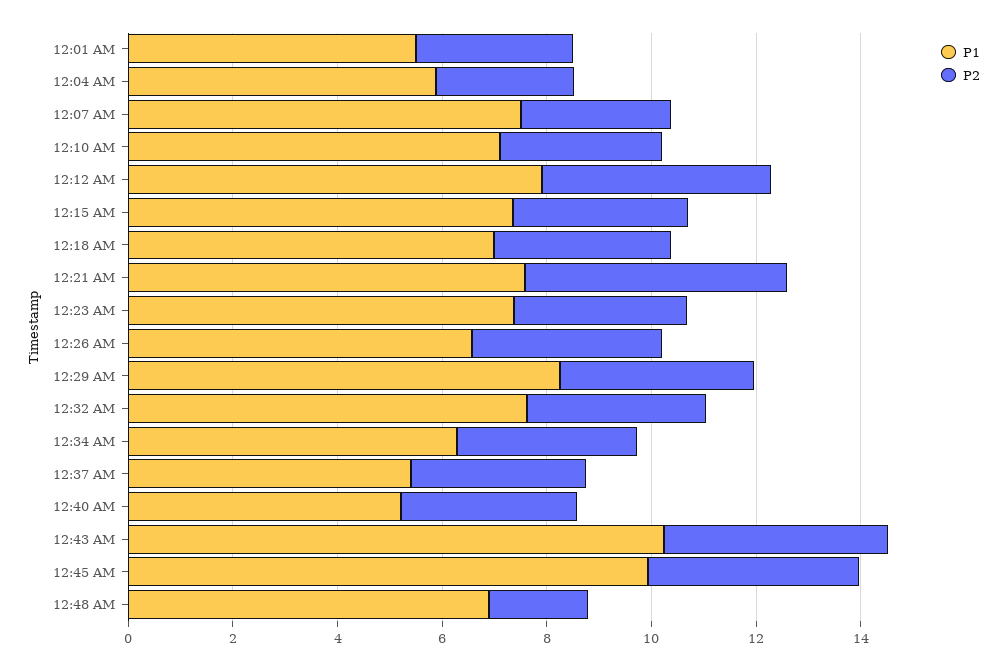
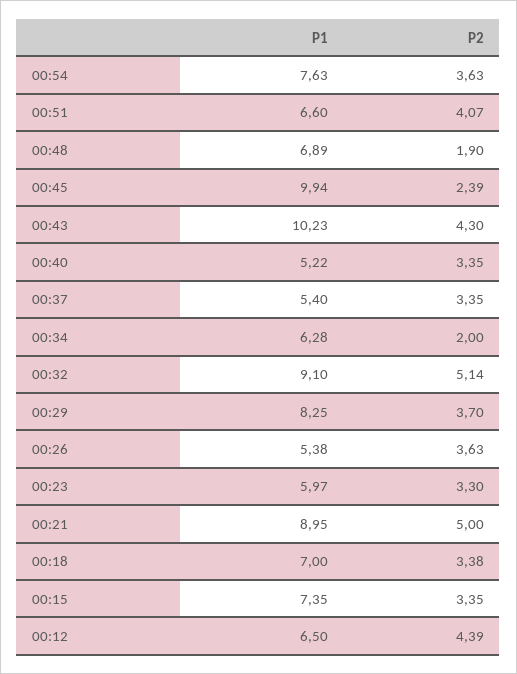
P1, 12:01 AM: 5.5 -> none
P2, 12:01 AM: 3 -> none
P1, 12:04 AM: 6 -> none
P2, 12:04 AM: 2.5 -> none
P1, 12:07 AM: 7.5 -> none
P2, 12:07 AM: 3 -> none
P1, 12:10 AM: 7 -> none
P2, 12:10 AM: 3 -> none
P1, 12:12 AM: 8 -> 6.5
P1, 12:21 AM: 7.5 -> 8.95
P1, 12:23 AM: 7.5 -> 5.97
P1, 12:26 AM: 6.5 -> 5.38
P1, 12:32 AM: 7.5 -> 9.1
P2, 12:32 AM: 3.5 -> 5.14
P2, 12:34 AM: 3.5 -> 2
P2, 12:45 AM: 4 -> 2.39
P1, 00:54: none -> 7.63
P2, 00:54: none -> 3.63
P1, 00:51: none -> 6.6
P2, 00:51: none -> 4.07

